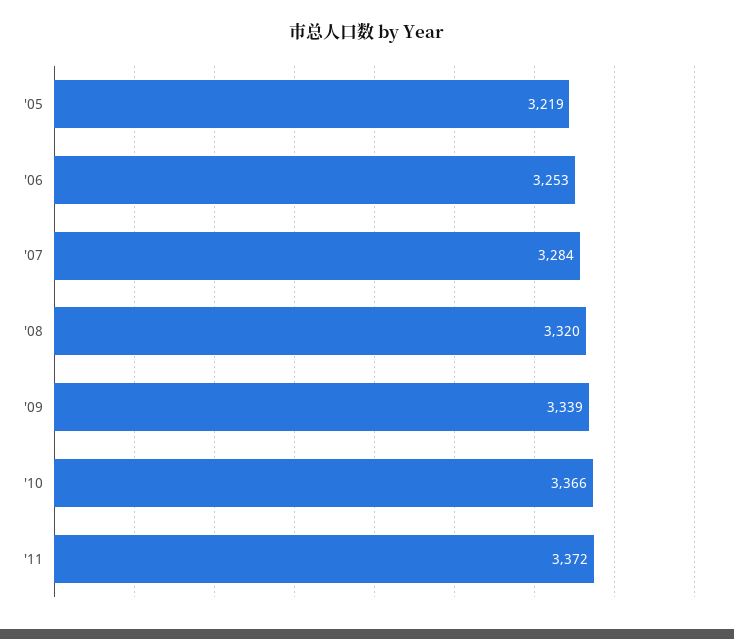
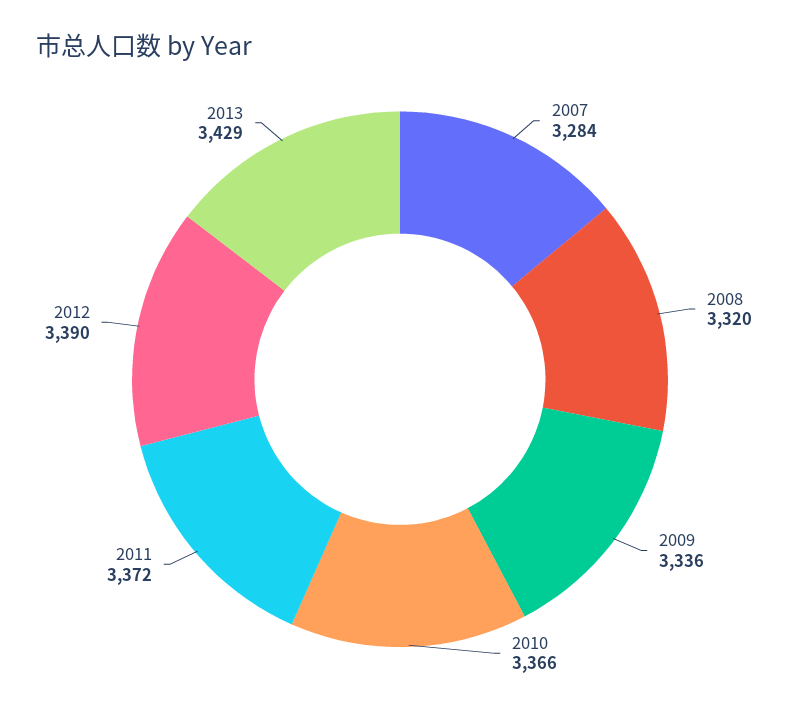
'05: 3219 -> none
'06: 3253 -> none
'09: 3339 -> 3336
2012: none -> 3390
2013: none -> 3429

